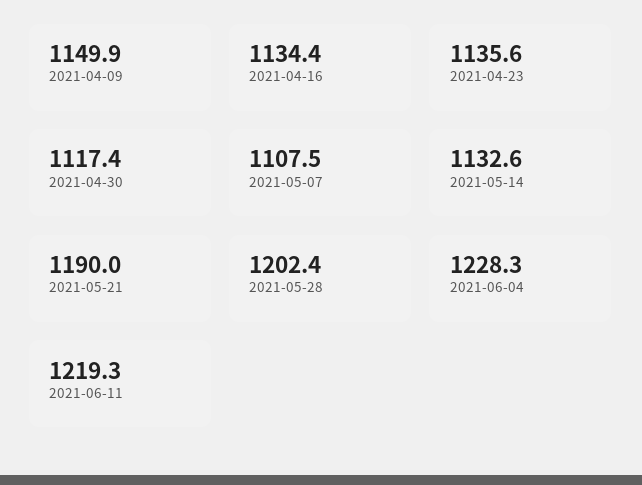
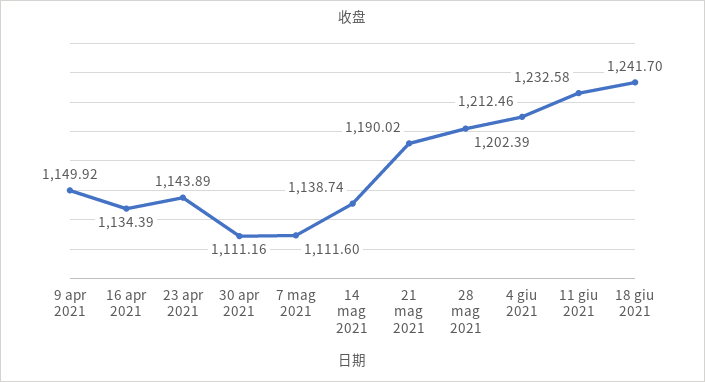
2021-04-23: 1135.6 -> 1143.89
2021-04-30: 1117.4 -> 1111.16
2021-05-07: 1107.5 -> 1111.6
2021-05-14: 1132.6 -> 1138.74
2021-06-04: 1228.3 -> 1212.46
2021-06-11: 1219.3 -> 1232.58
18 giu 2021: none -> 1241.7

